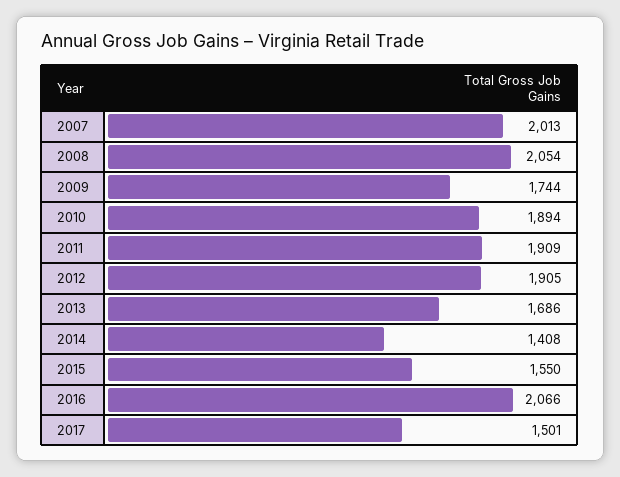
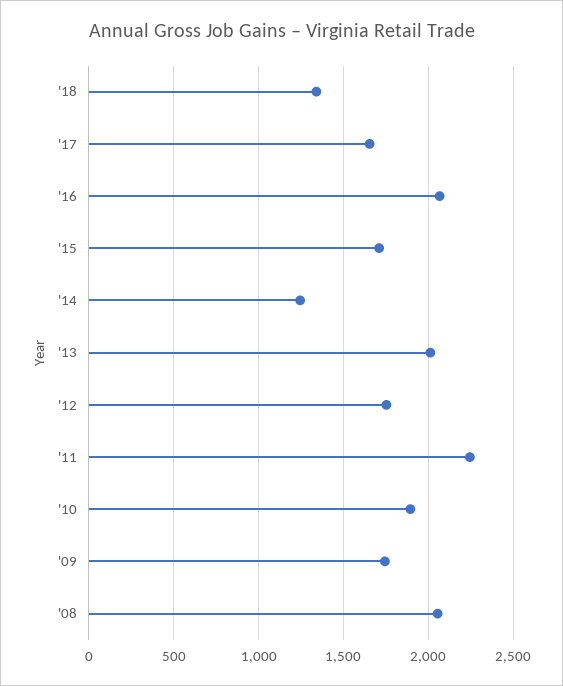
2007: 2013 -> none
2011: 1909 -> 2250
2012: 1905 -> 1750
2013: 1686 -> 2000
2014: 1408 -> 1250
2015: 1550 -> 1700
2017: 1501 -> 1650
'18: none -> 1350

